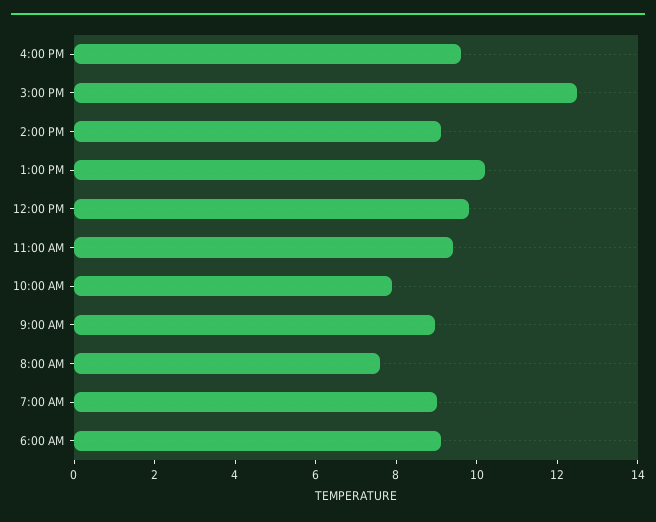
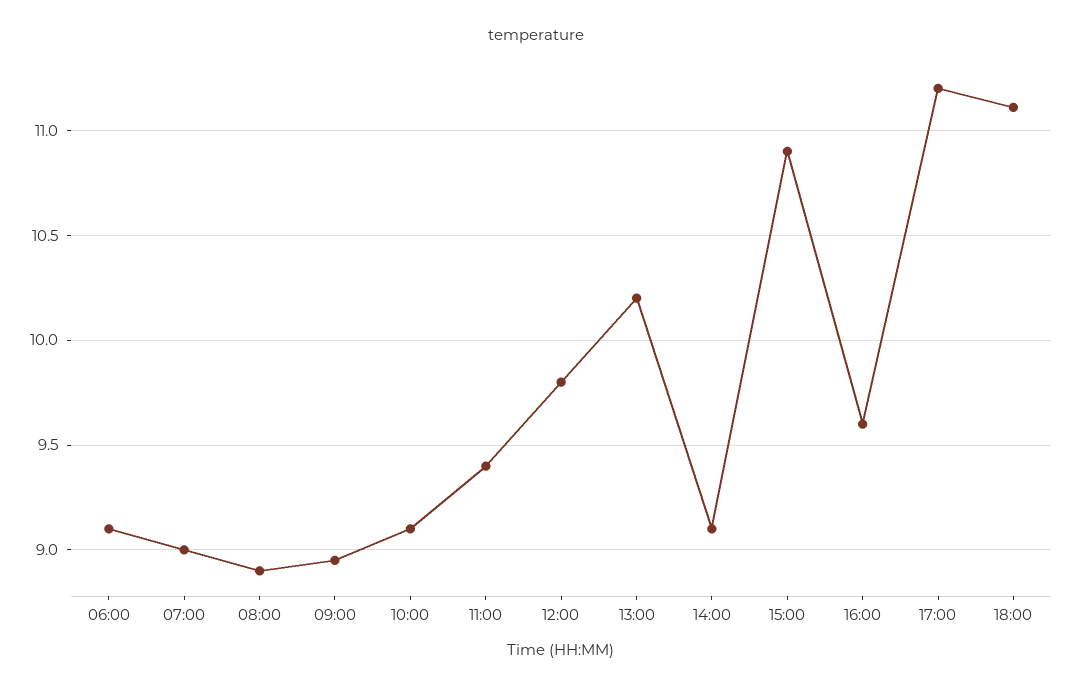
3:00 PM: 12.5 -> 10.9
10:00 AM: 8 -> 9.1
8:00 AM: 7.5 -> 8.9
17:00: none -> 11.2
18:00: none -> 11.1

